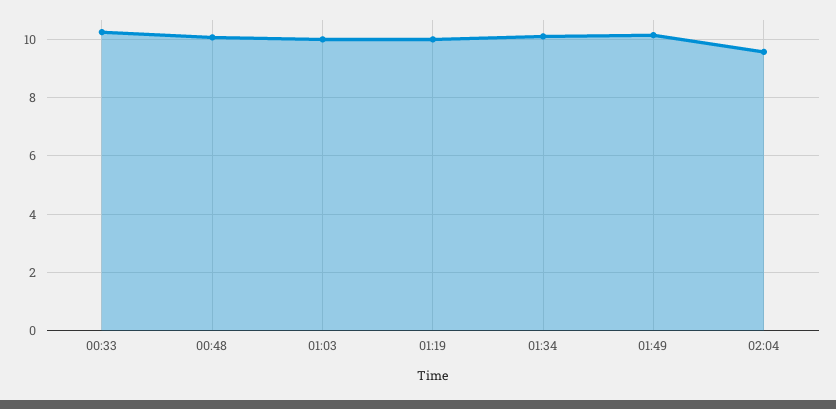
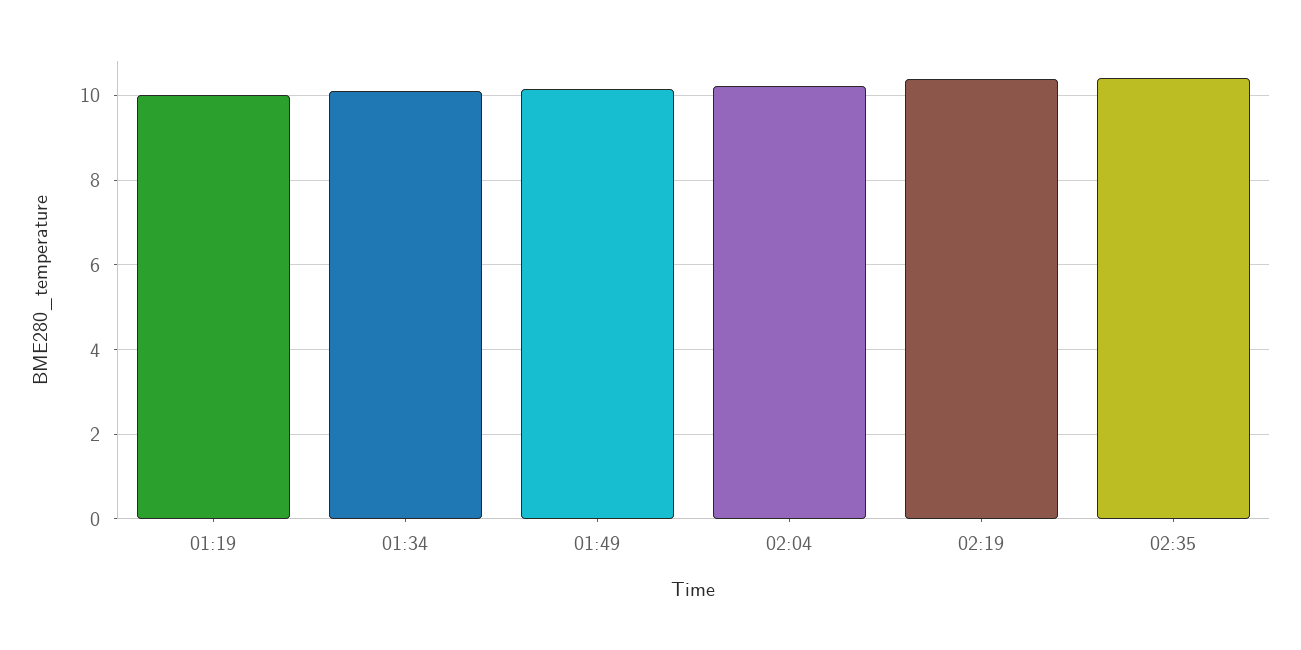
00:33: 10.25 -> none
00:48: 10 -> none
01:03: 10 -> none
02:04: 9.5 -> 10.2
02:19: none -> 10.4
02:35: none -> 10.4

